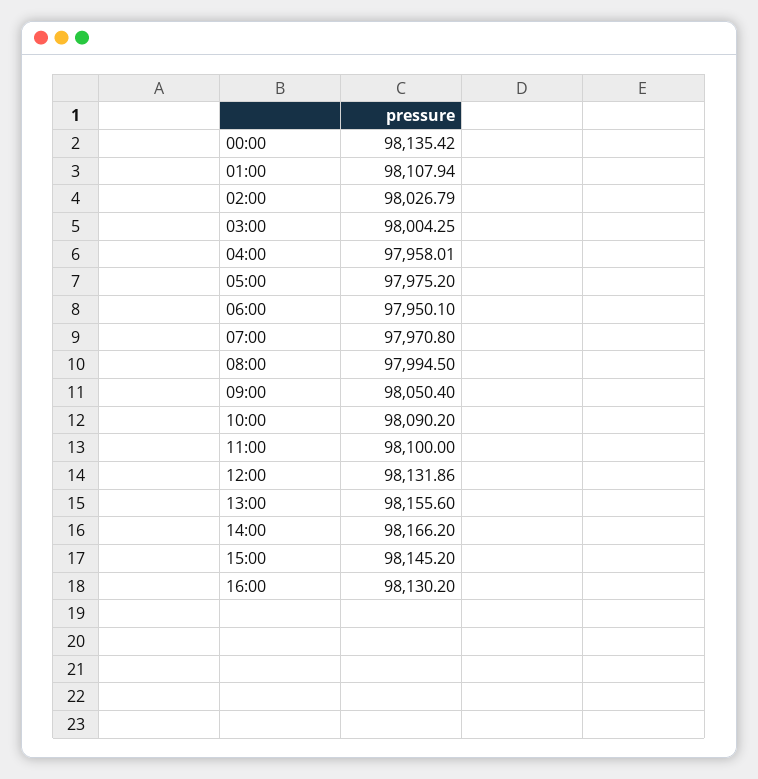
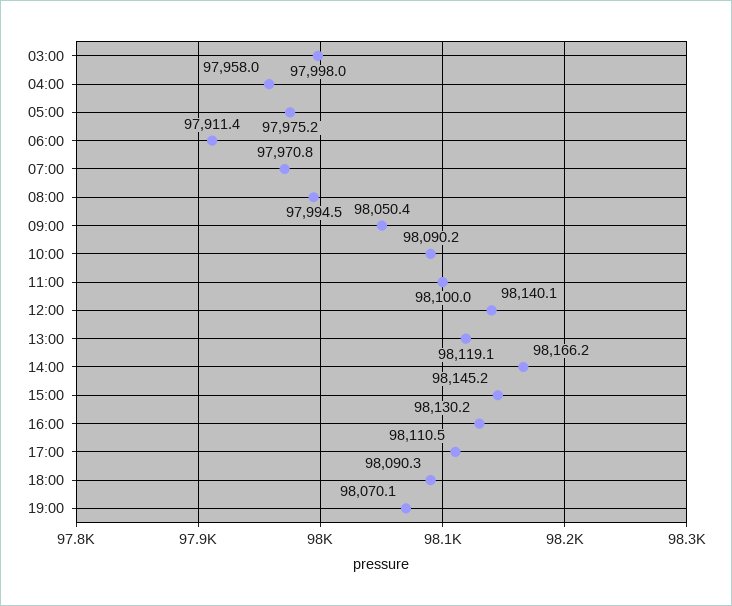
00:00: 98135.42 -> none
01:00: 98107.94 -> none
02:00: 98026.79 -> none
03:00: 98004.25 -> 97998
06:00: 97950.1 -> 97911.4
12:00: 98131.86 -> 98140.1
13:00: 98155.6 -> 98119.1
17:00: none -> 98110.5
18:00: none -> 98090.3
19:00: none -> 98070.1

